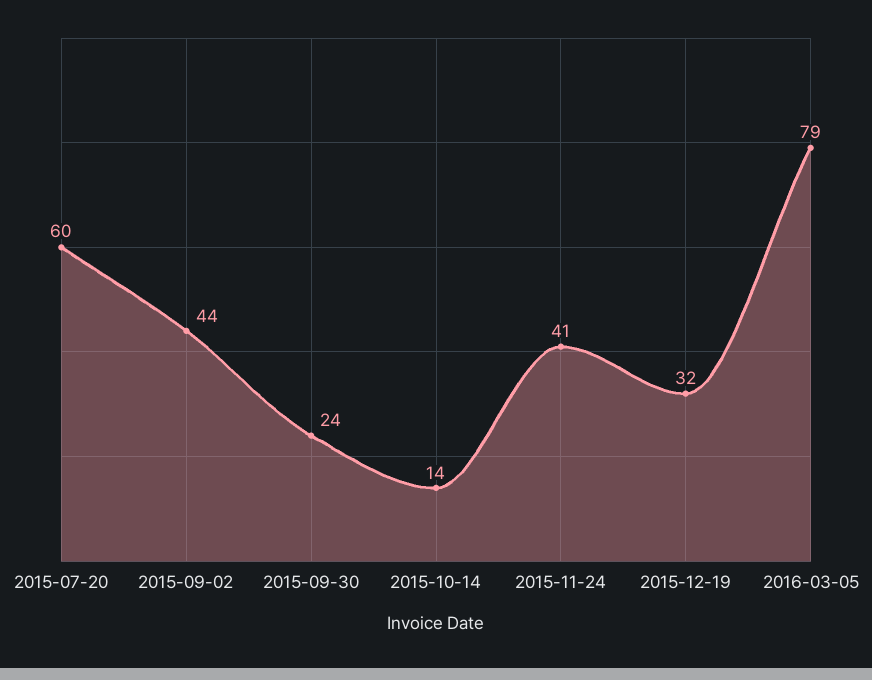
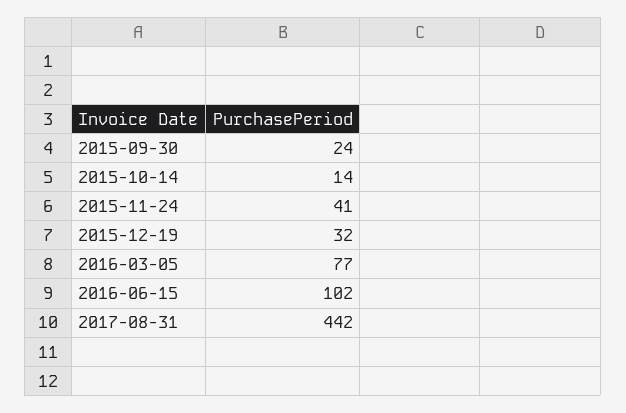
2015-07-20: 60 -> none
2015-09-02: 44 -> none
2016-03-05: 79 -> 77
2016-06-15: none -> 102
2017-08-31: none -> 442

